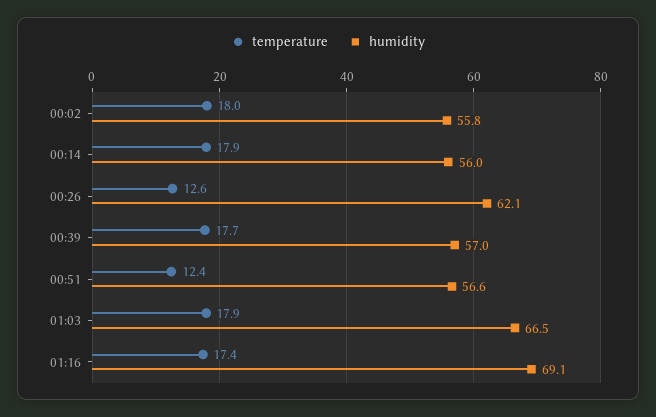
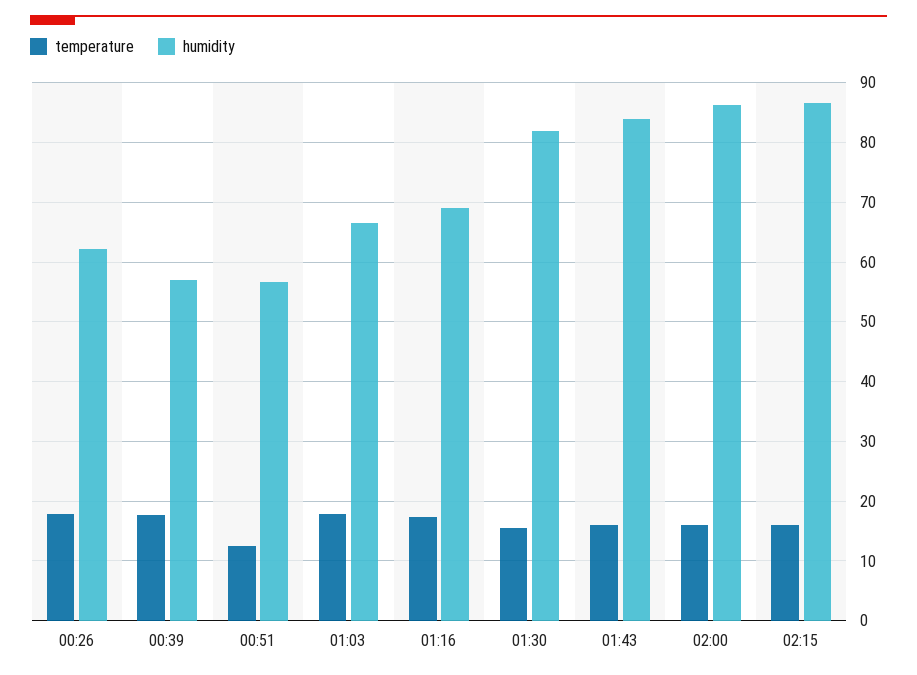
temperature, 00:02: 18 -> none
humidity, 00:02: 55.8 -> none
temperature, 00:14: 17.9 -> none
humidity, 00:14: 56 -> none
temperature, 00:26: 12.6 -> 18
temperature, 01:30: none -> 16
humidity, 01:30: none -> 82
temperature, 01:43: none -> 16
humidity, 01:43: none -> 84
temperature, 02:00: none -> 16
humidity, 02:00: none -> 86
temperature, 02:15: none -> 16
humidity, 02:15: none -> 86

